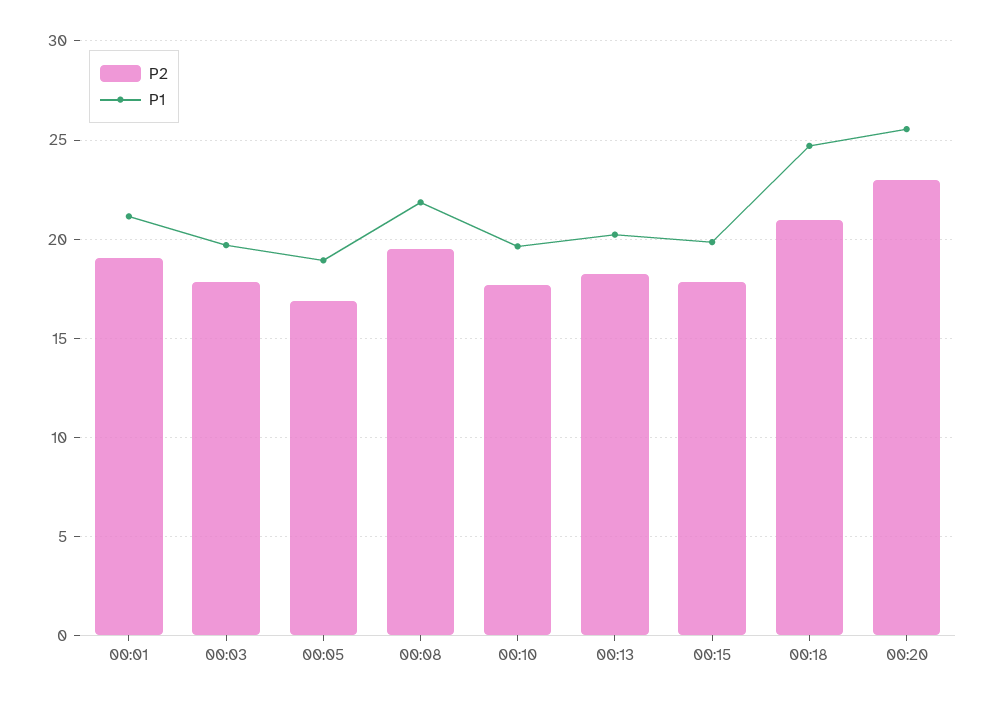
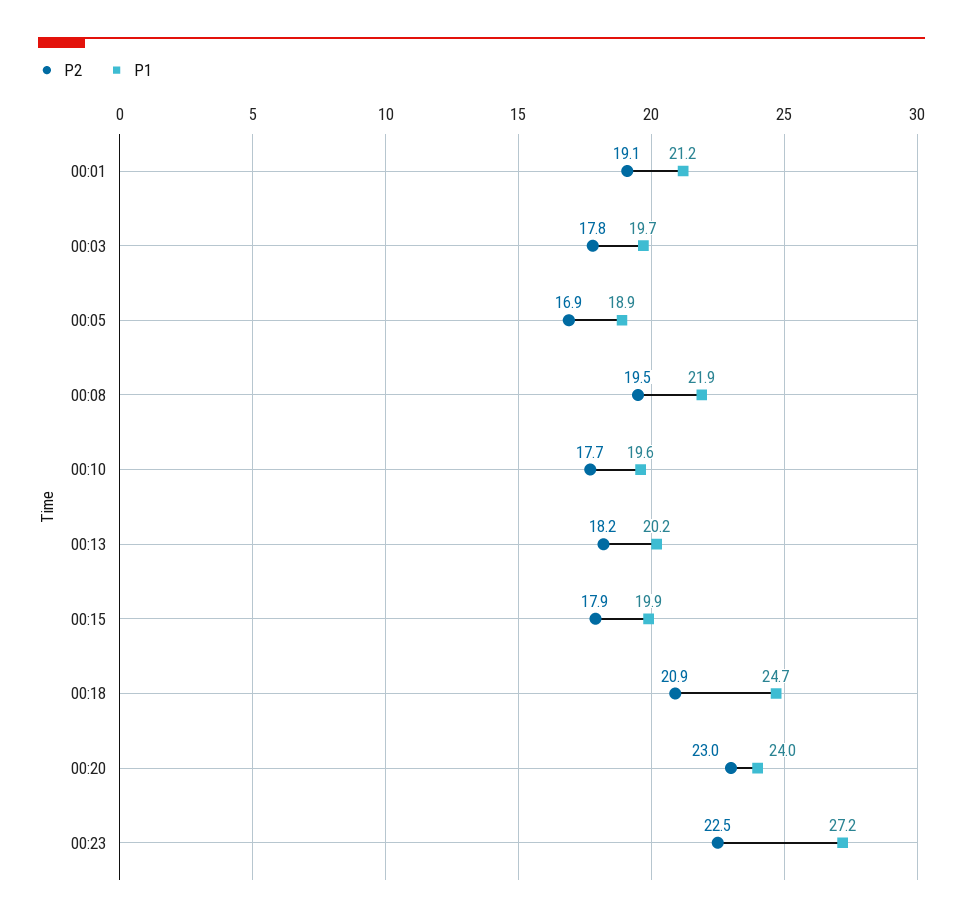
P1, 00:20: 25.5 -> 24
P2, 00:23: none -> 22.5
P1, 00:23: none -> 27.2

